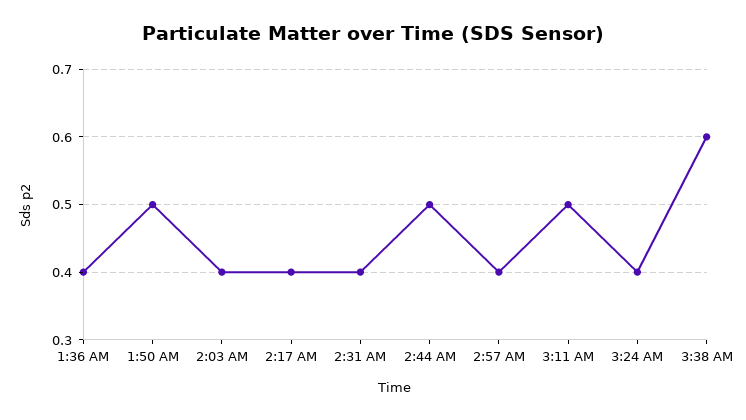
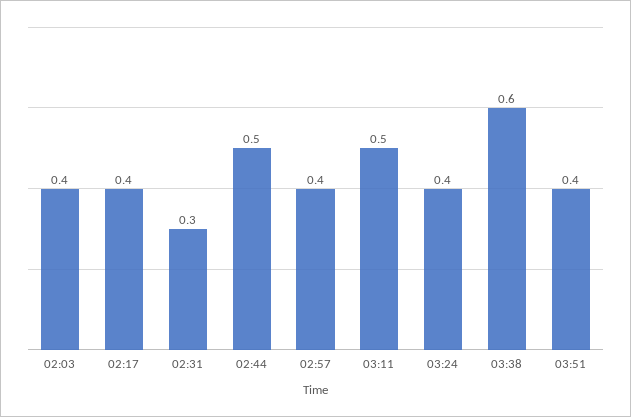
1:36 AM: 0.4 -> none
1:50 AM: 0.5 -> none
2:31 AM: 0.4 -> 0.3
03:51: none -> 0.4

